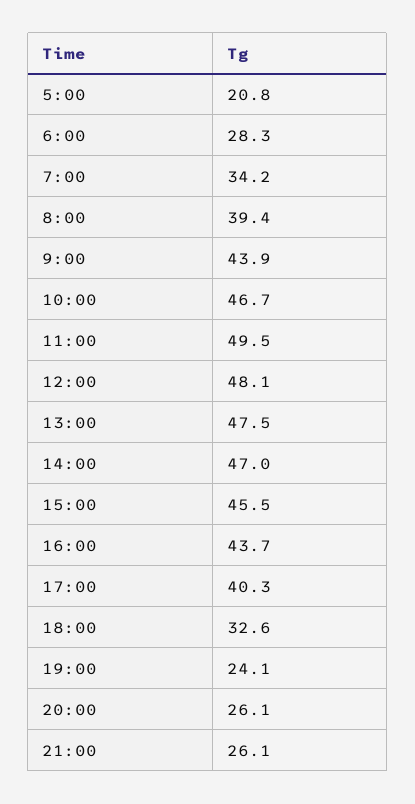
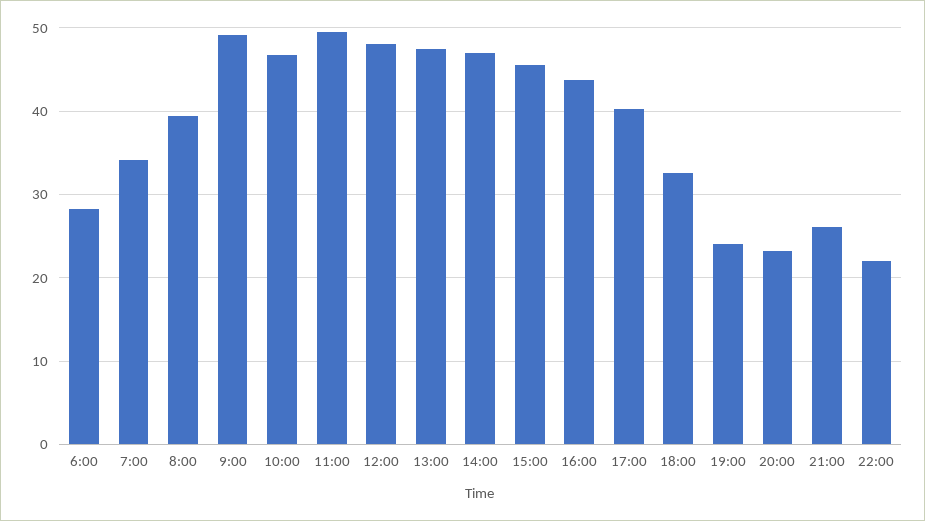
5:00: 20.8 -> none
9:00: 43.9 -> 49
20:00: 26.1 -> 23
22:00: none -> 22

